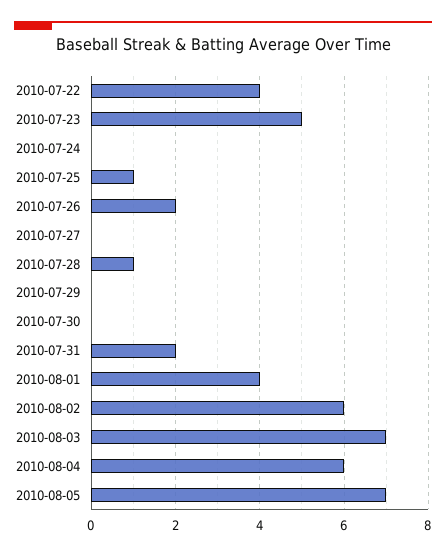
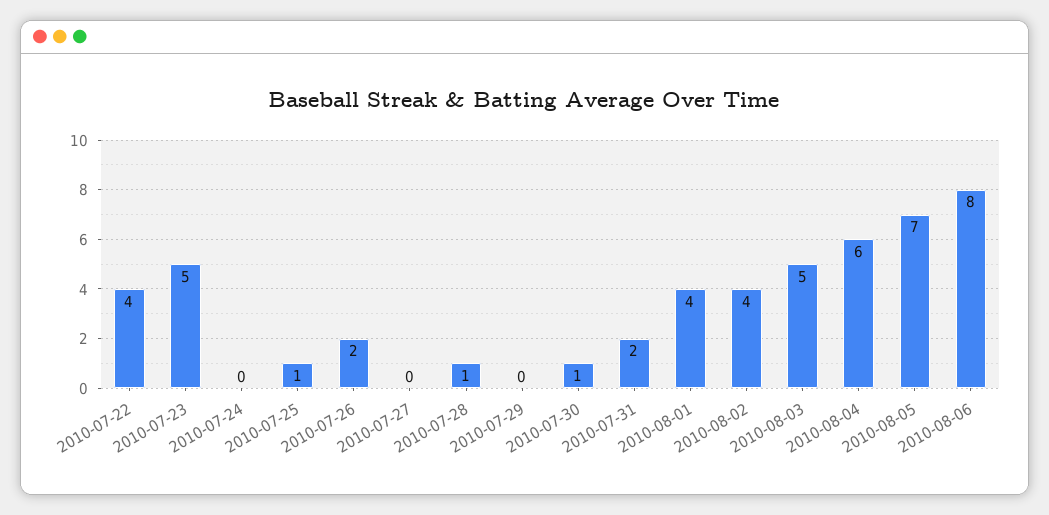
2010-07-30: 0 -> 1
2010-08-02: 6 -> 4
2010-08-03: 7 -> 5
2010-08-06: none -> 8

